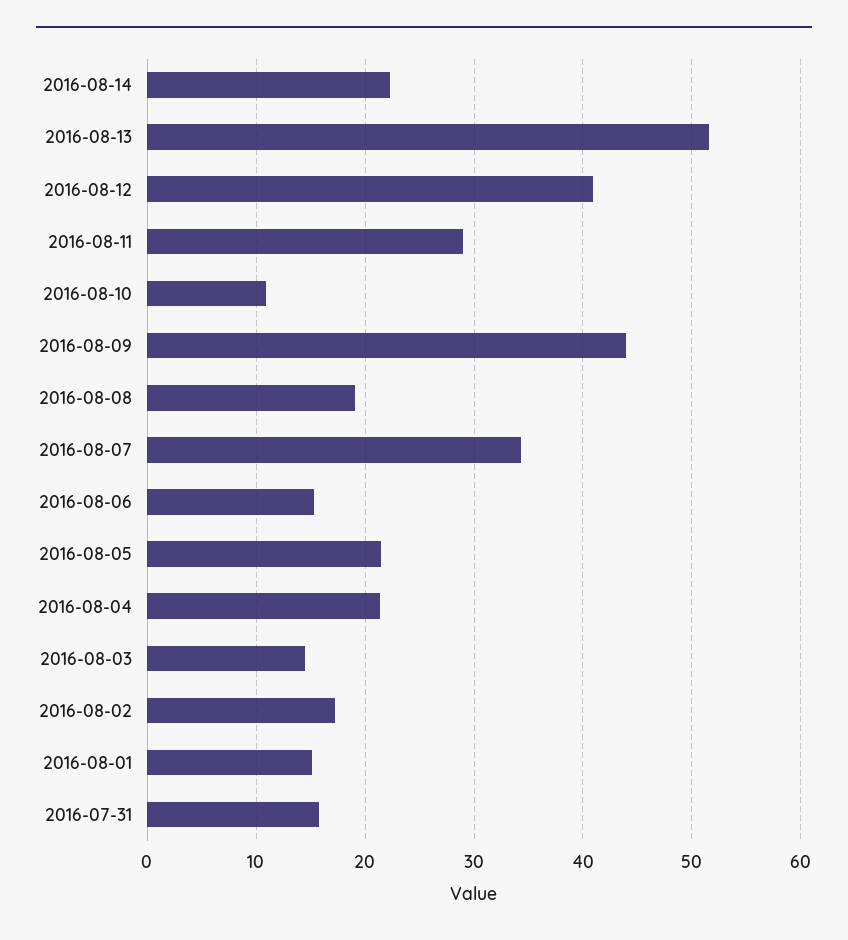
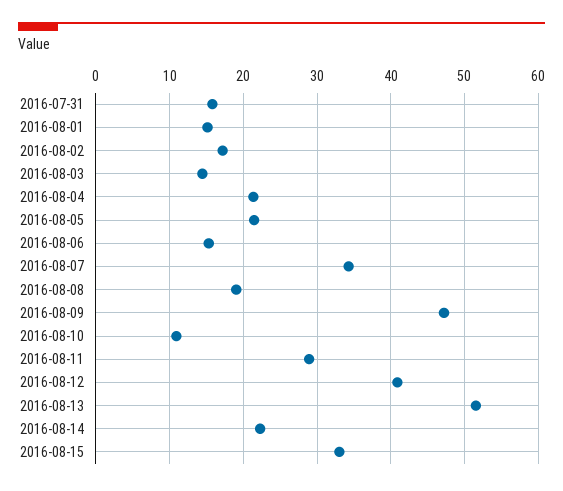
2016-08-09: 44 -> 47
2016-08-15: none -> 33

